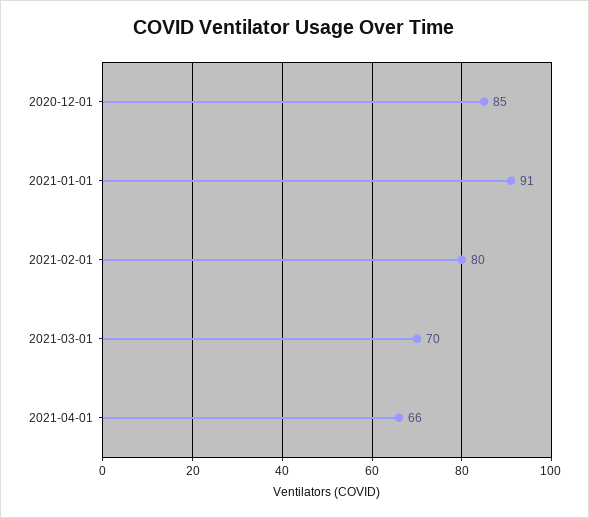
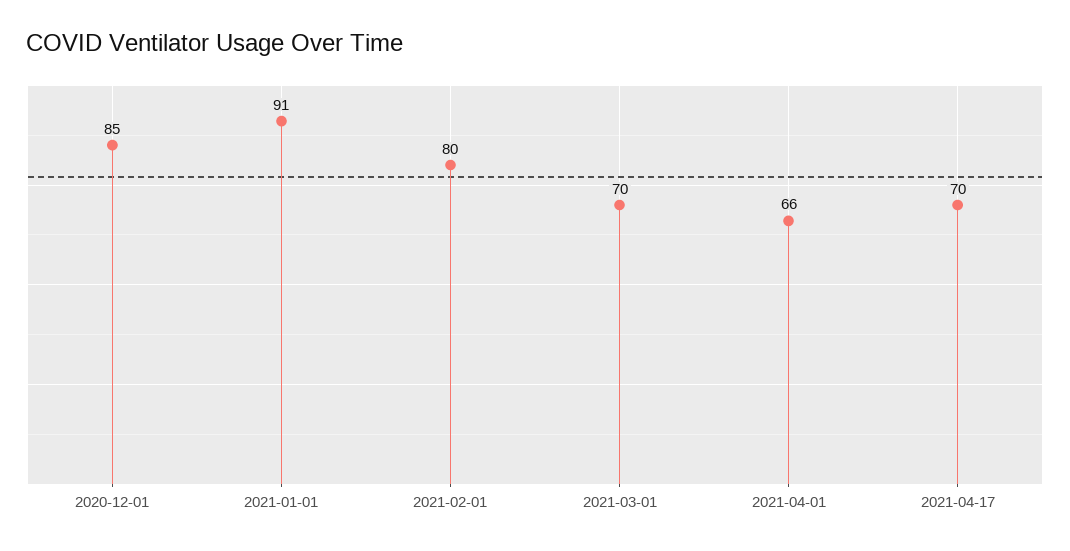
2021-04-17: none -> 70

